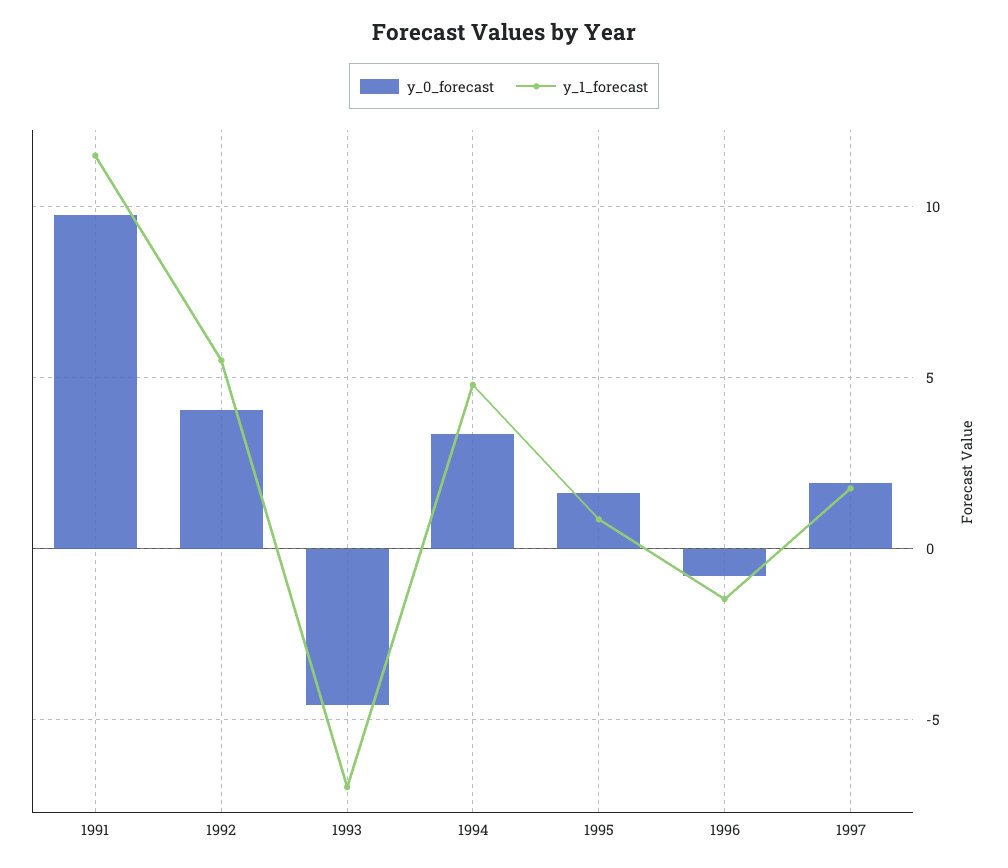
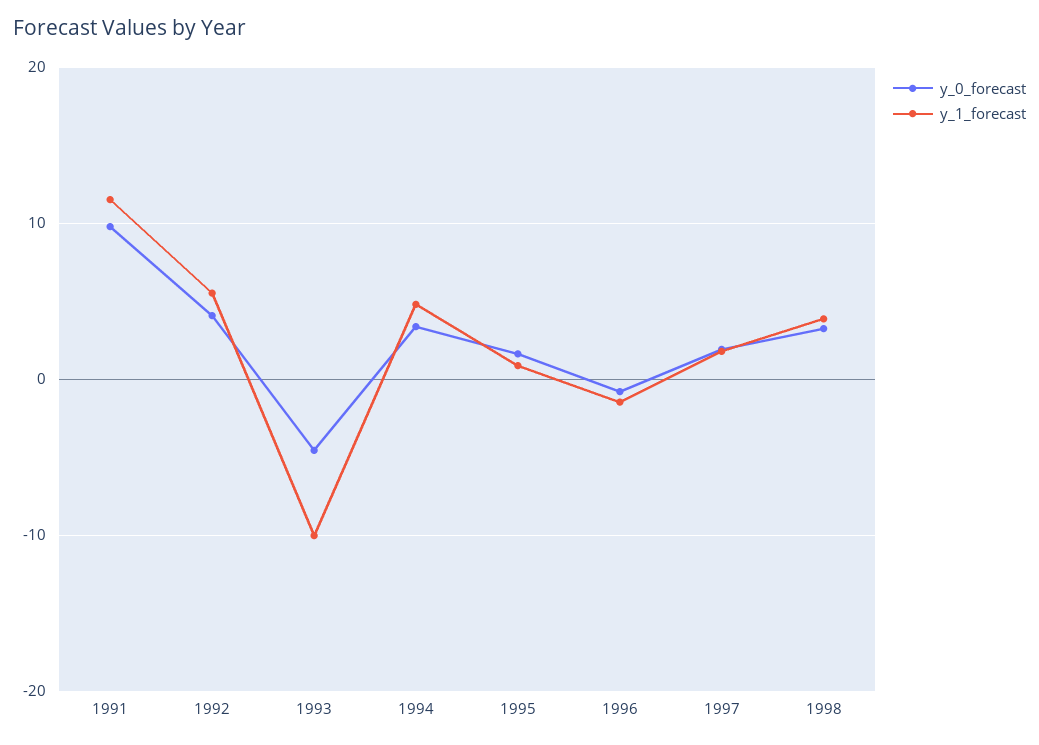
y_1_forecast, 1993: -7 -> -10
y_0_forecast, 1998: none -> 3
y_1_forecast, 1998: none -> 4

